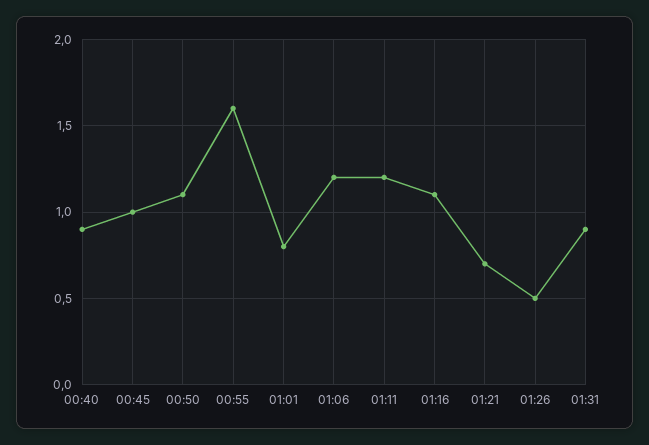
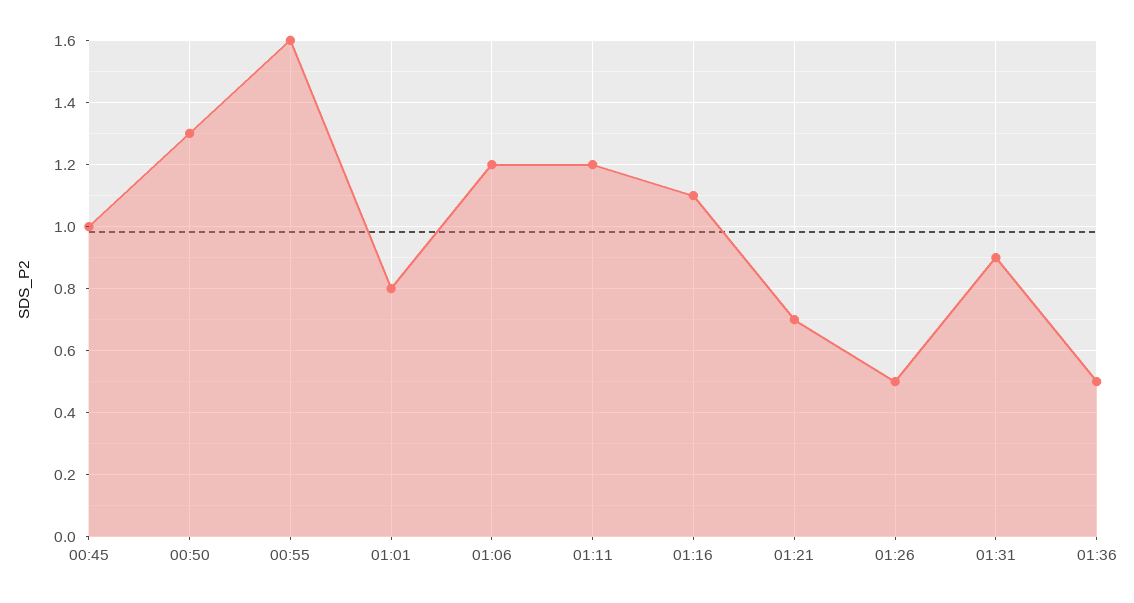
00:40: 0.9 -> none
00:50: 1.1 -> 1.3
01:36: none -> 0.5

